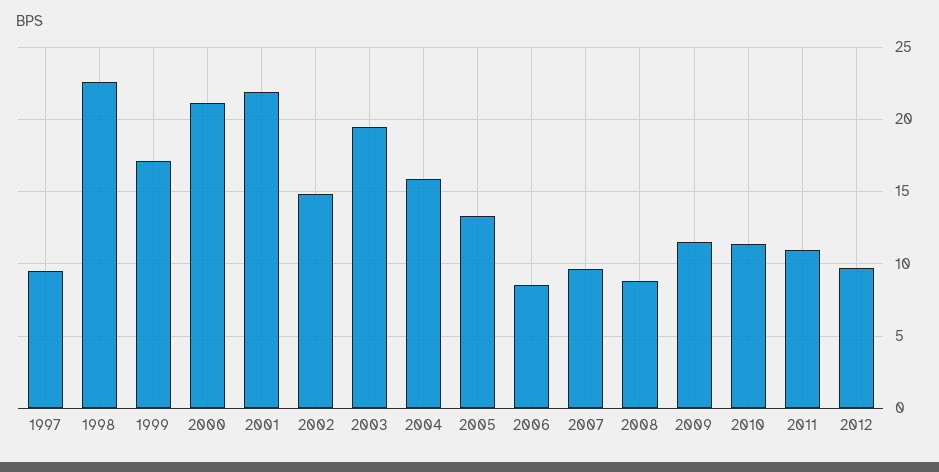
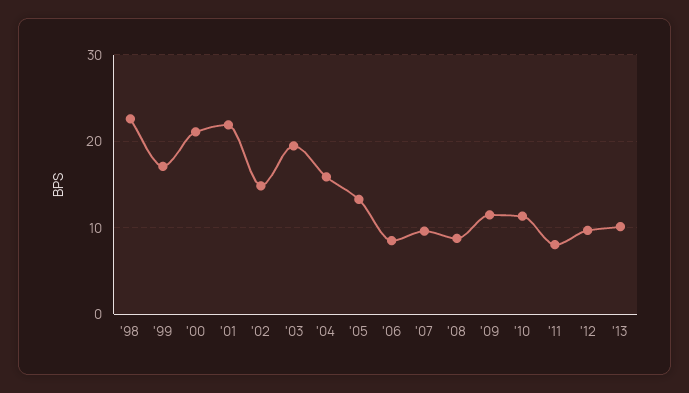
1997: 9.5 -> none
2011: 11 -> 8
'13: none -> 10

